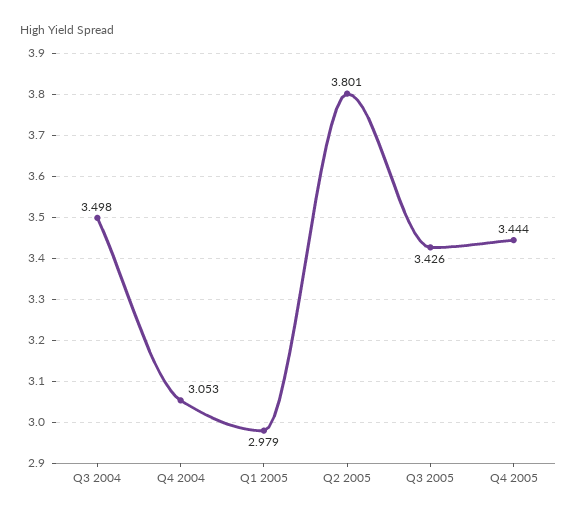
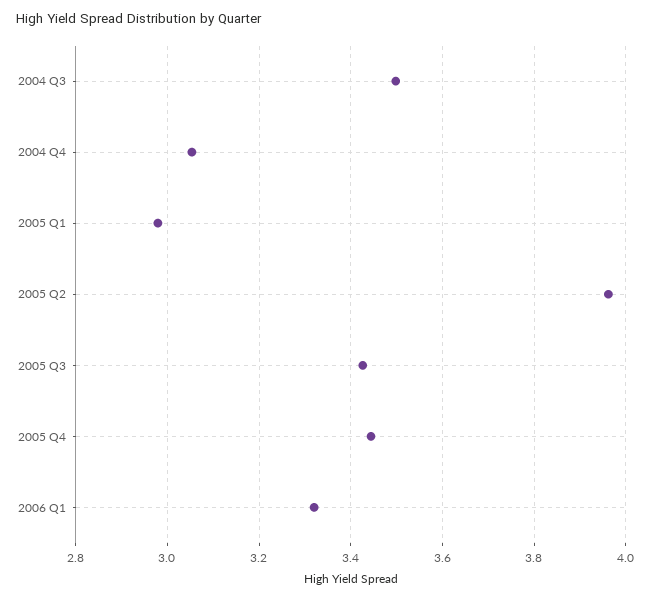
Q2 2005: 3.801 -> 3.96
2006 Q1: none -> 3.32

